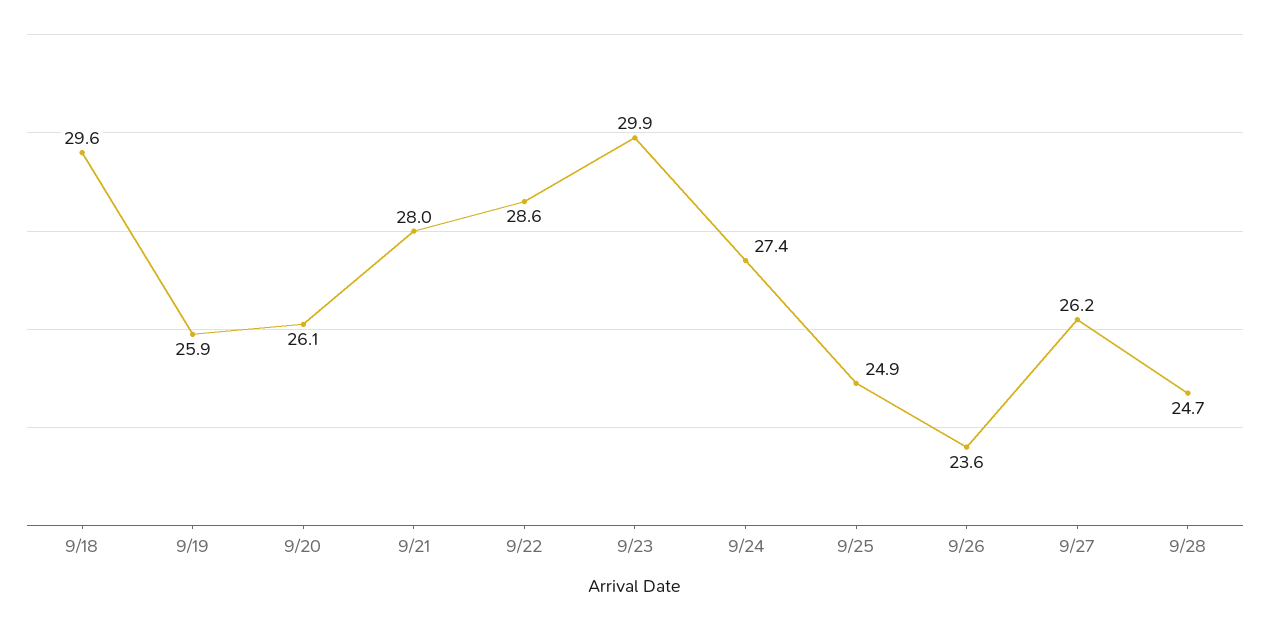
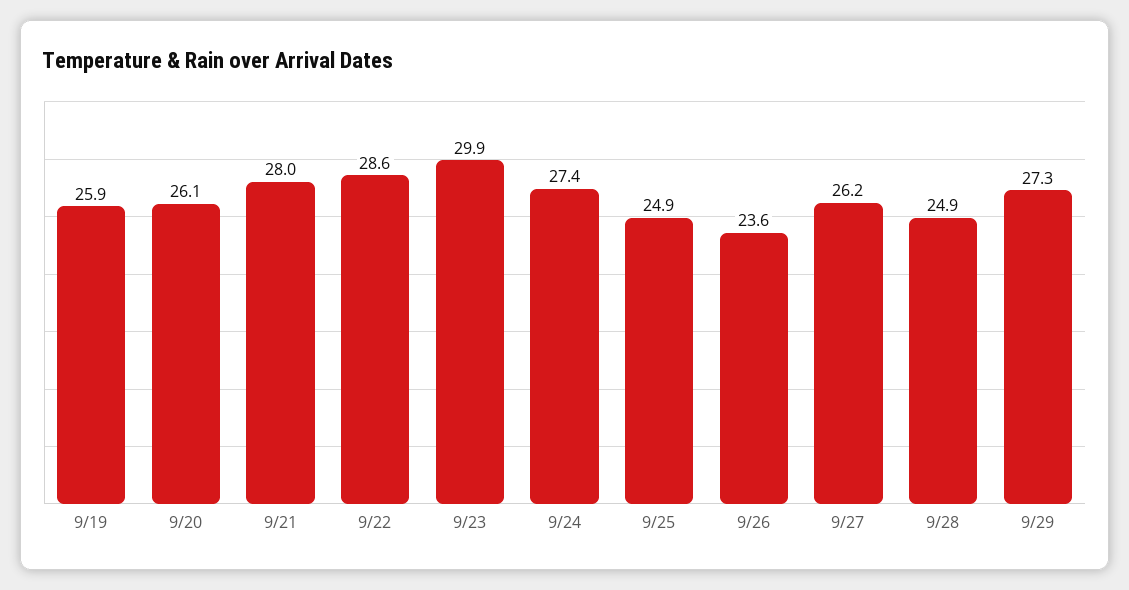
9/18: 29.6 -> none
9/28: 24.7 -> 24.9
9/29: none -> 27.3

